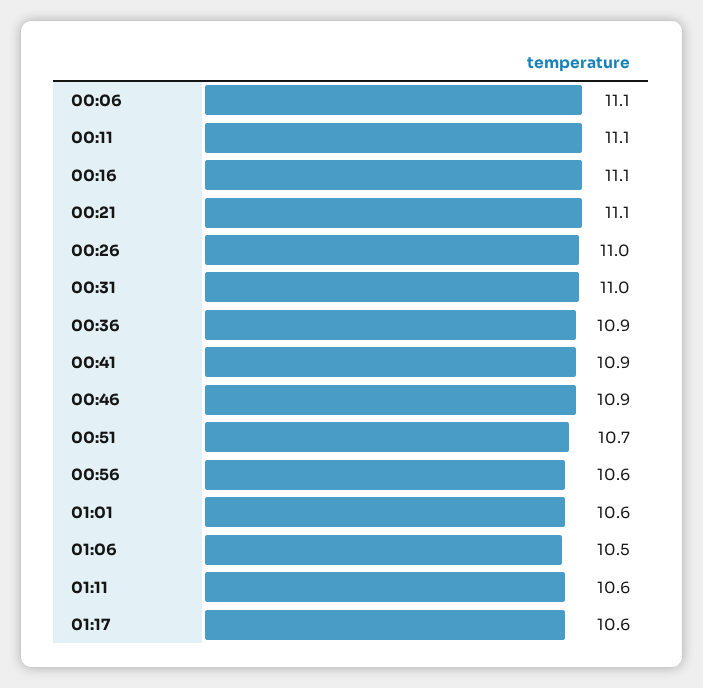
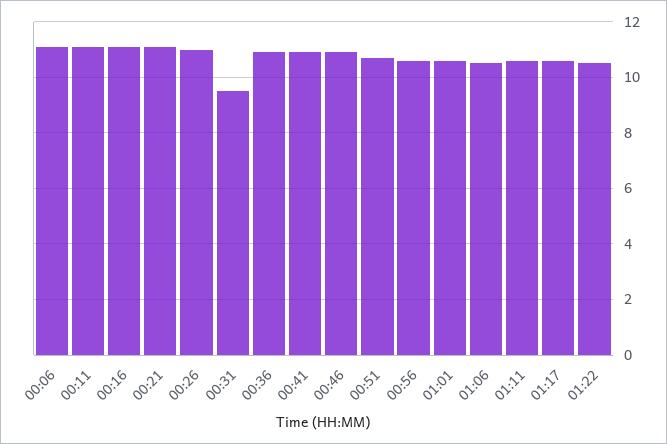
00:31: 11 -> 9.5
01:22: none -> 10.5

